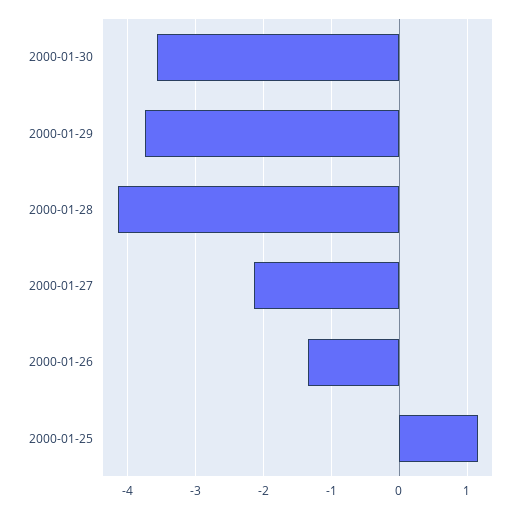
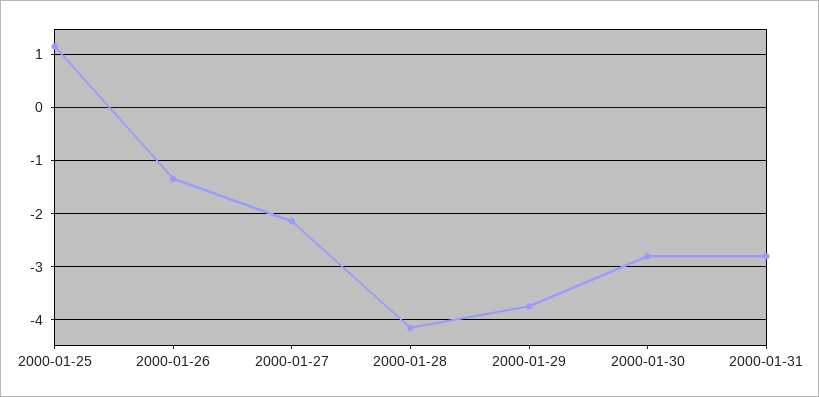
2000-01-30: -3.6 -> -2.8
2000-01-31: none -> -2.8

